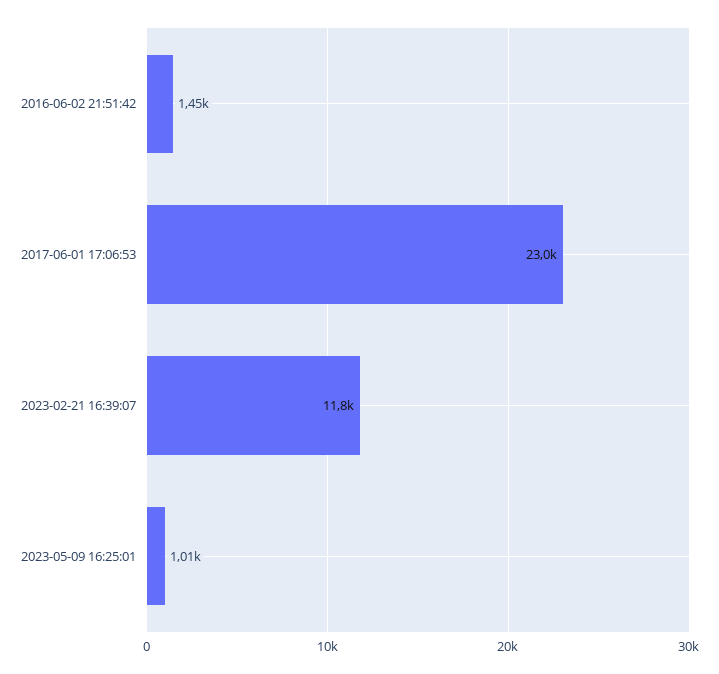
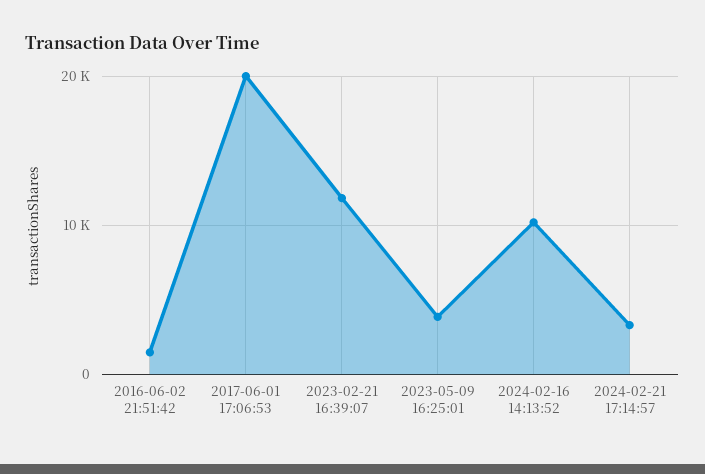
2017-06-01 17:06:53: 23000 -> 20000
2023-05-09 16:25:01: 1010 -> 4000
2024-02-16 14:13:52: none -> 10000
2024-02-21 17:14:57: none -> 3000

